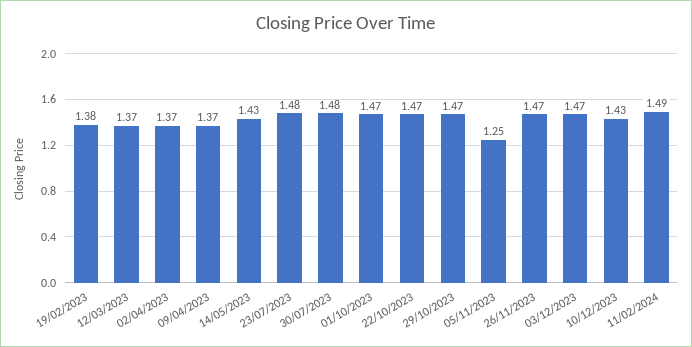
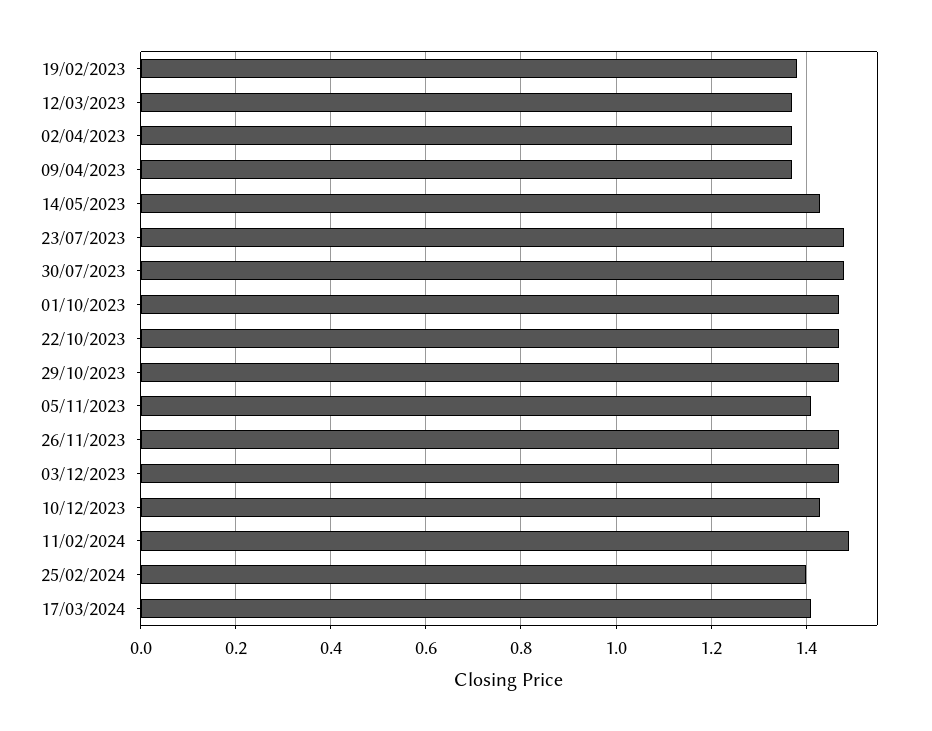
05/11/2023: 1.25 -> 1.4
25/02/2024: none -> 1.4
17/03/2024: none -> 1.4

